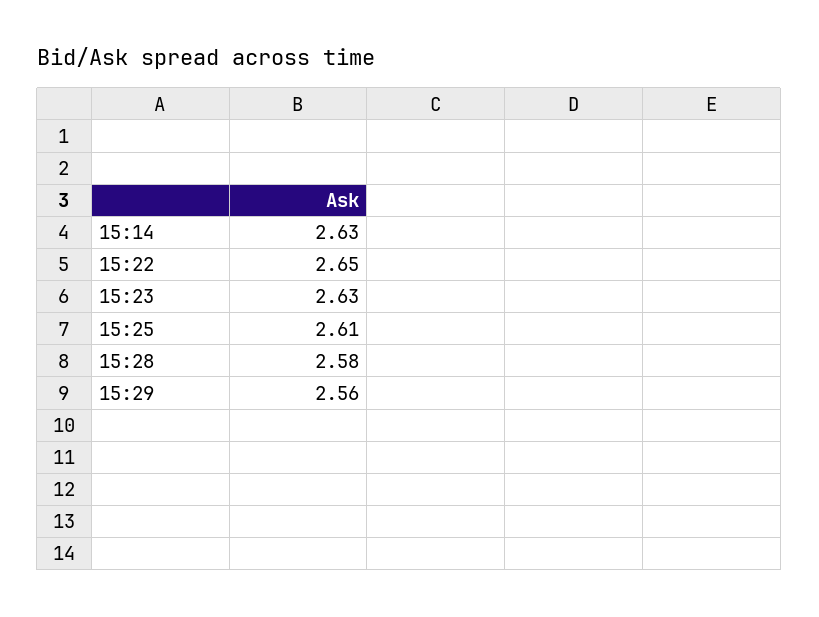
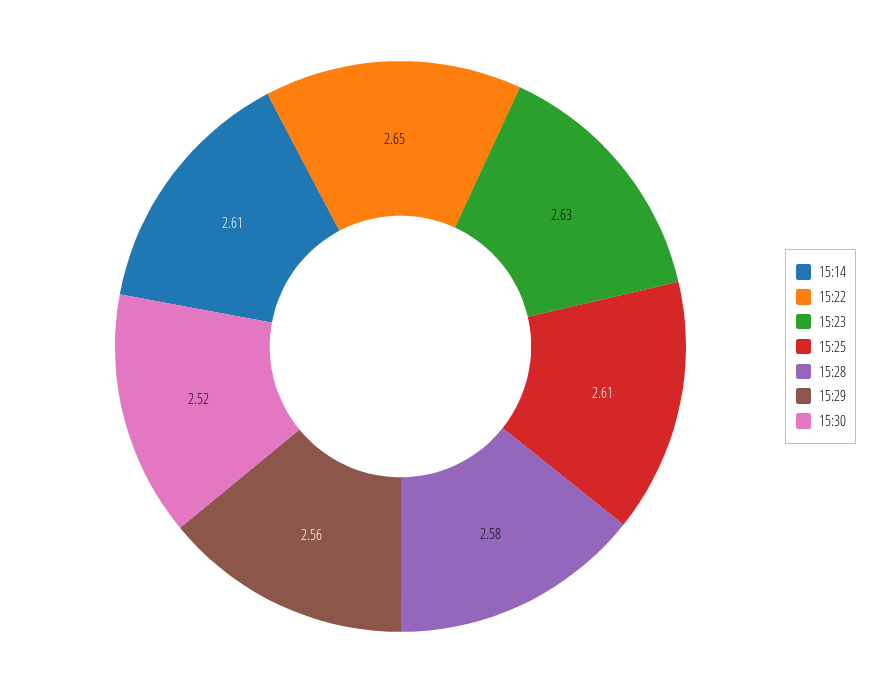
15:14: 2.63 -> 2.61
15:30: none -> 2.52

